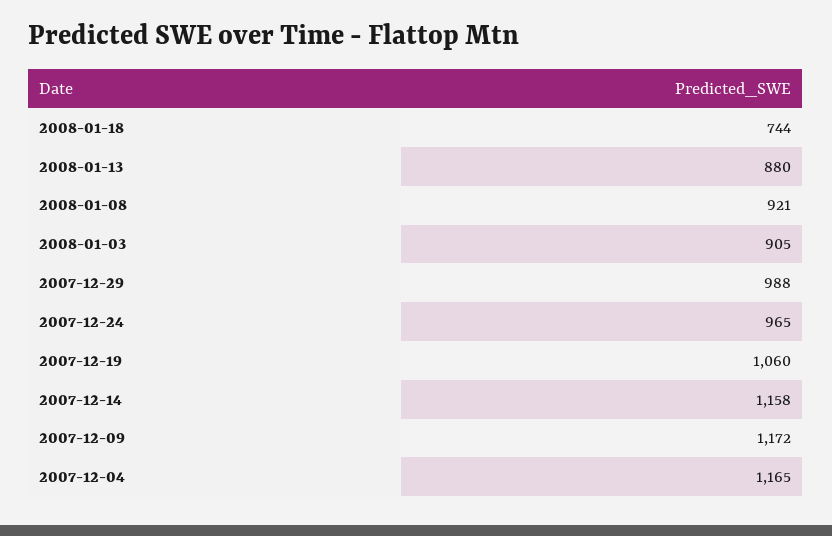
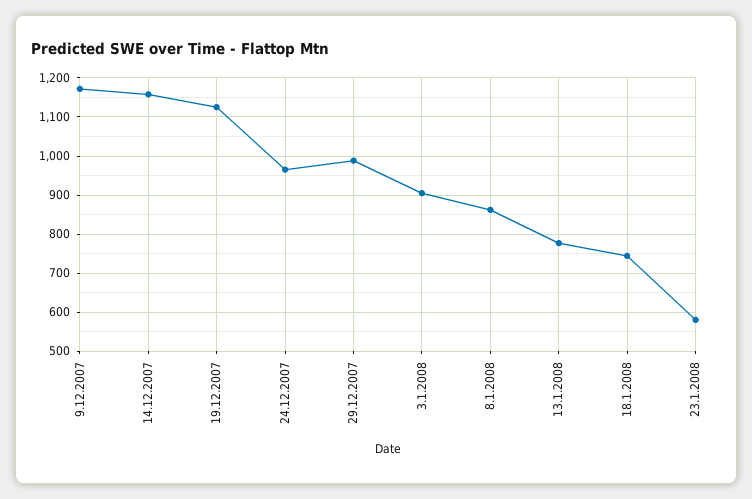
2008-01-13: 880 -> 780
2008-01-08: 921 -> 860
2007-12-19: 1060 -> 1120
2007-12-04: 1165 -> none
23.1.2008: none -> 580

